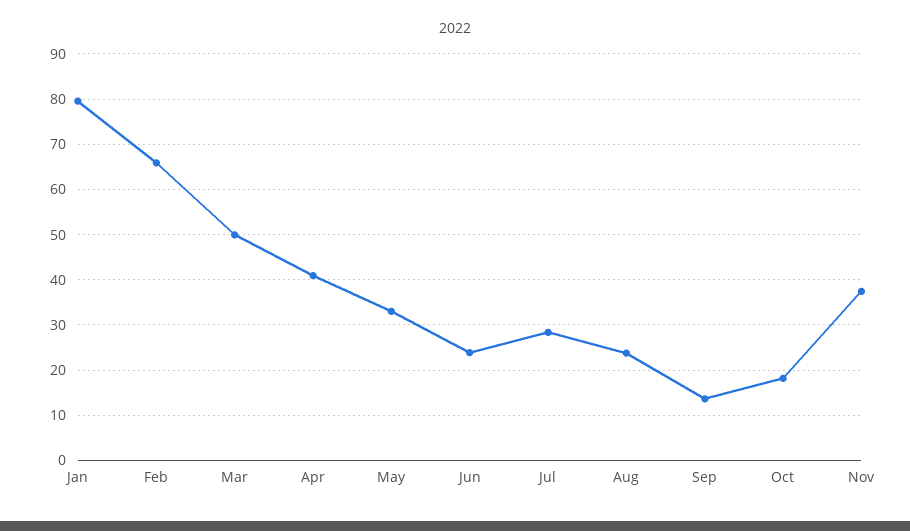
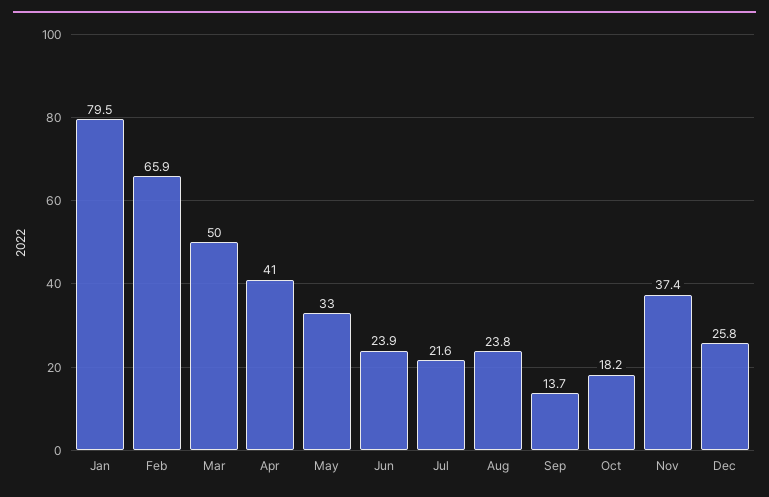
Jul: 28 -> 21.6
Dec: none -> 25.8

